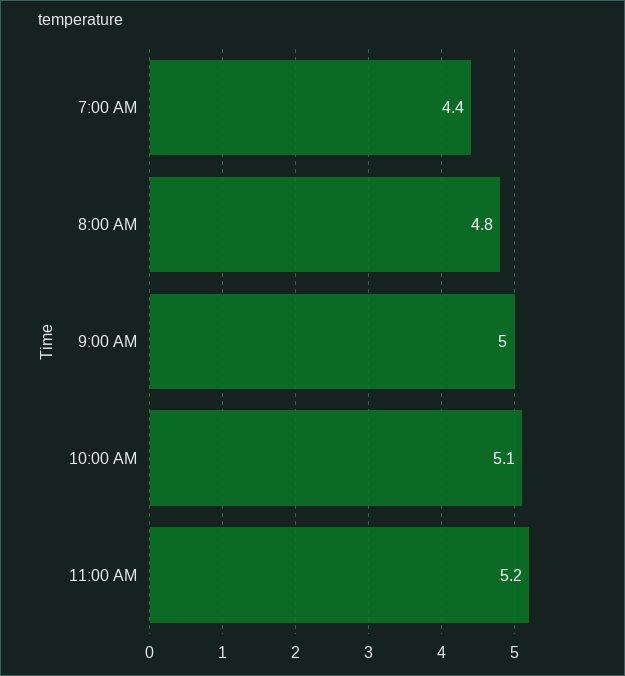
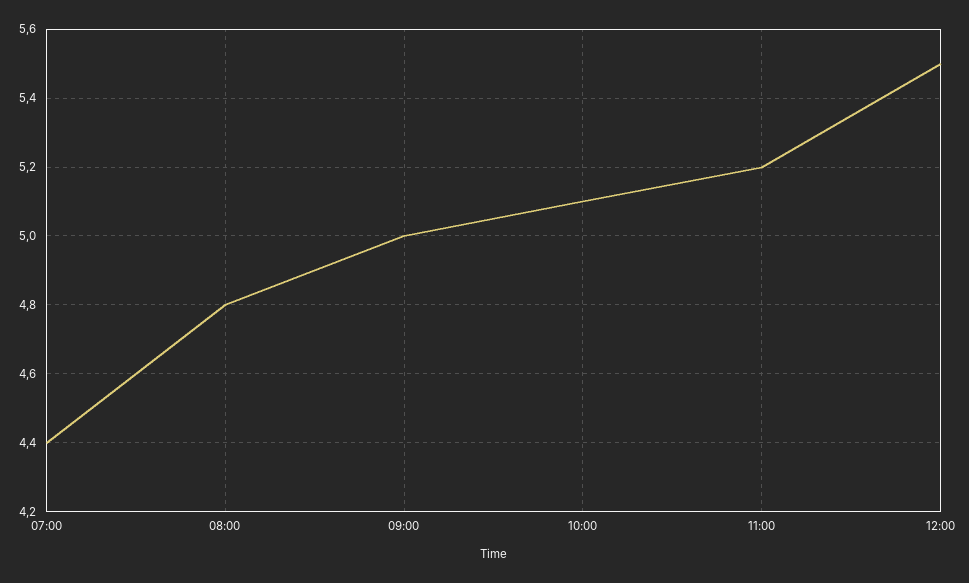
12:00: none -> 5.5

